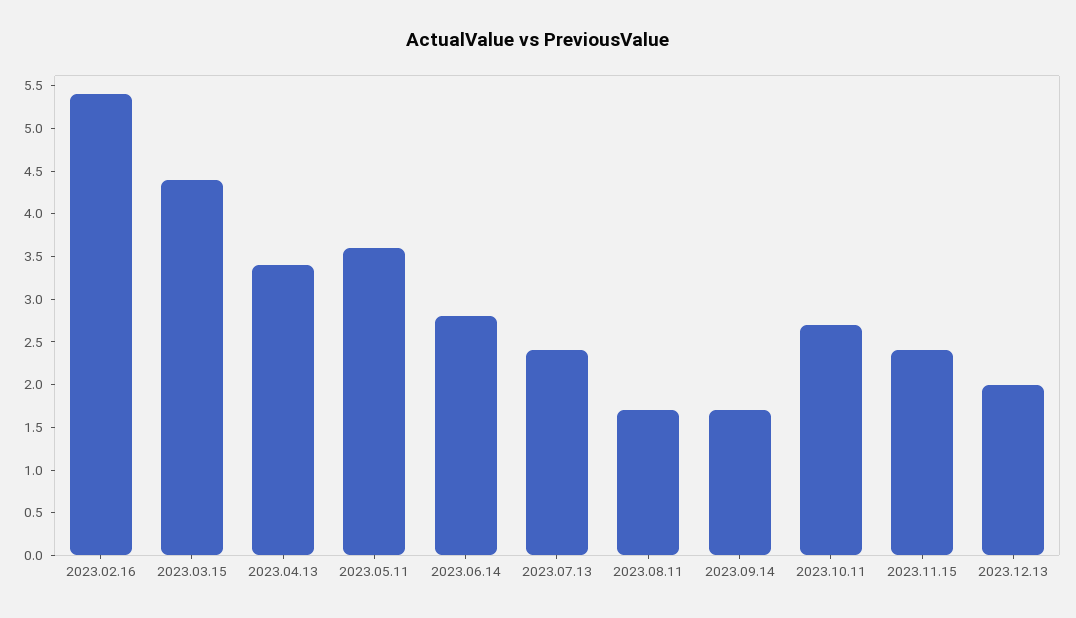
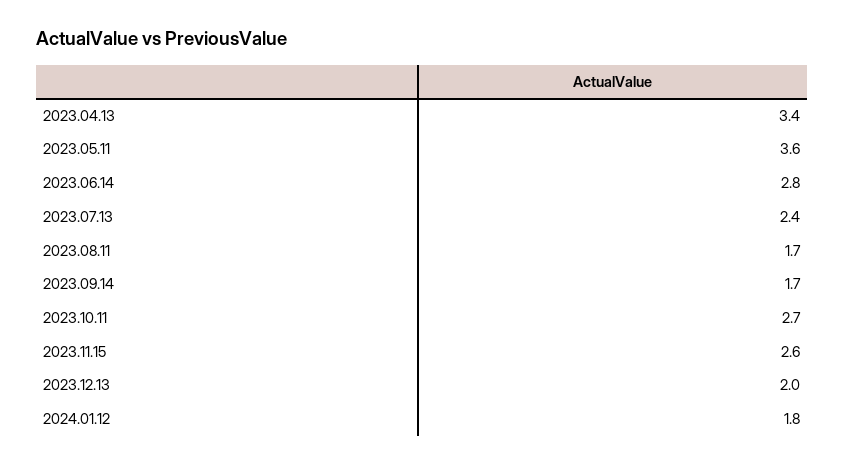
2023.02.16: 5.4 -> none
2023.03.15: 4.4 -> none
2023.11.15: 2.4 -> 2.6
2024.01.12: none -> 1.8

